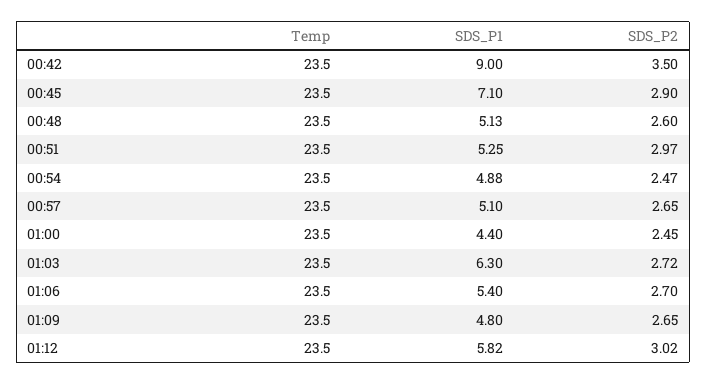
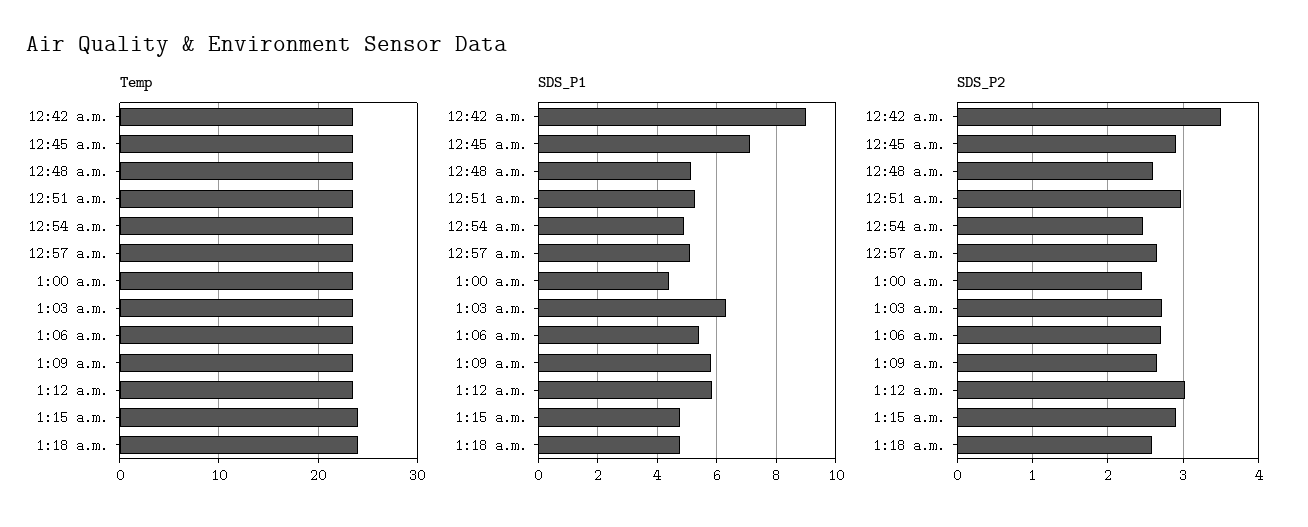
SDS_P1, 01:09: 4.8 -> 5.75
Temp, 1:15 a.m.: none -> 24
Temp, 1:18 a.m.: none -> 24
SDS_P1, 1:15 a.m.: none -> 4.75
SDS_P1, 1:18 a.m.: none -> 4.75
SDS_P2, 1:15 a.m.: none -> 2.9
SDS_P2, 1:18 a.m.: none -> 2.6

